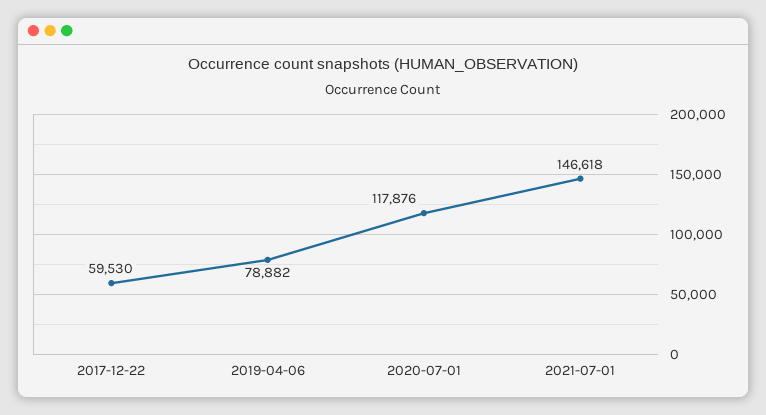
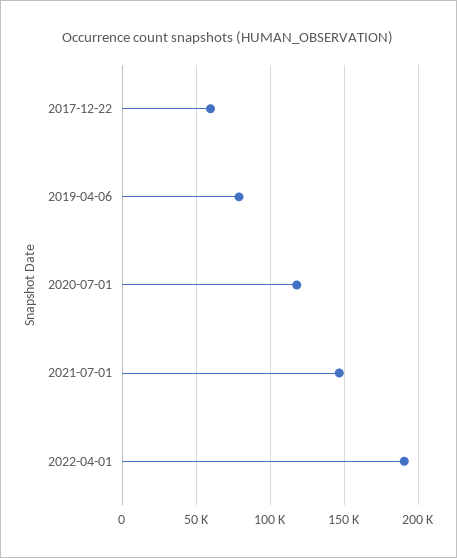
2022-04-01: none -> 190000

